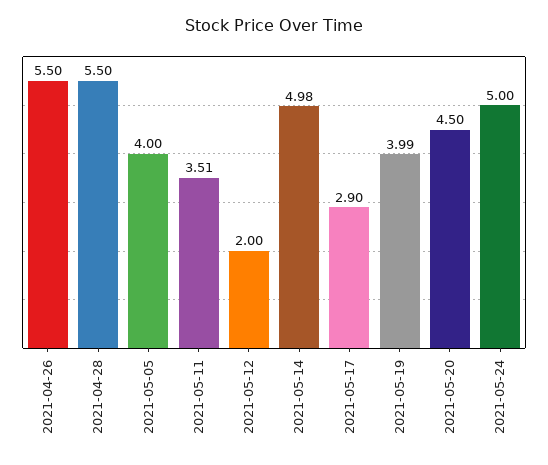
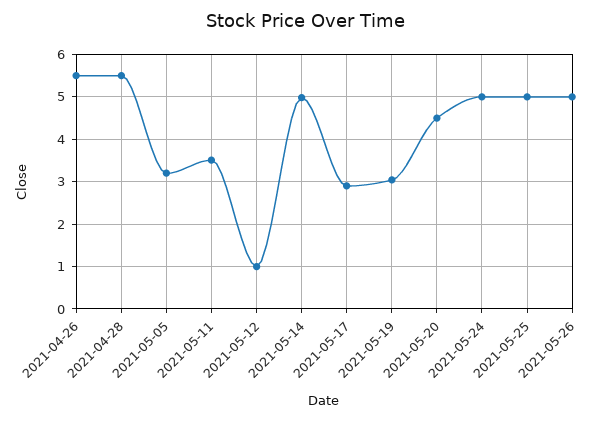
2021-05-05: 4 -> 3.2
2021-05-12: 2 -> 1
2021-05-19: 3.99 -> 3
2021-05-25: none -> 5
2021-05-26: none -> 5

